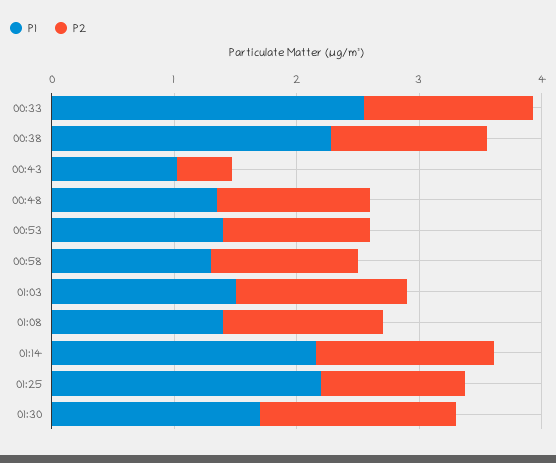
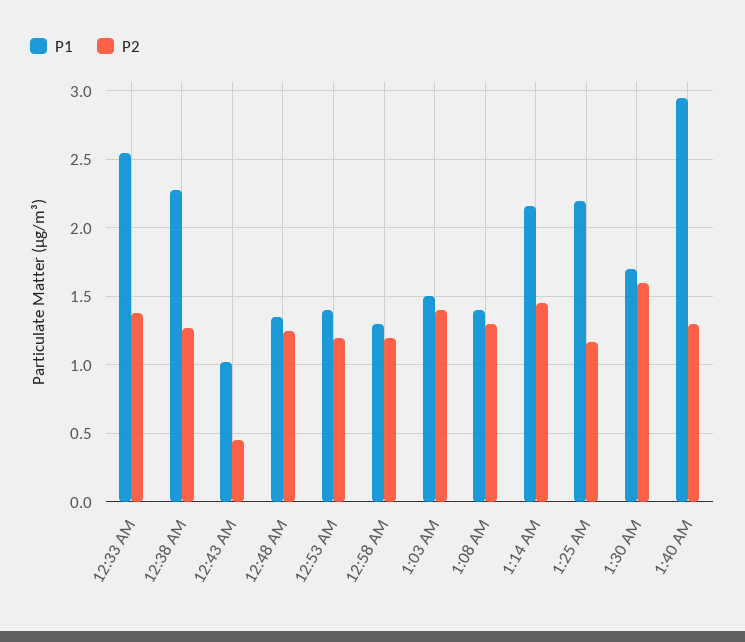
P1, 1:40 AM: none -> 2.95
P2, 1:40 AM: none -> 1.3

